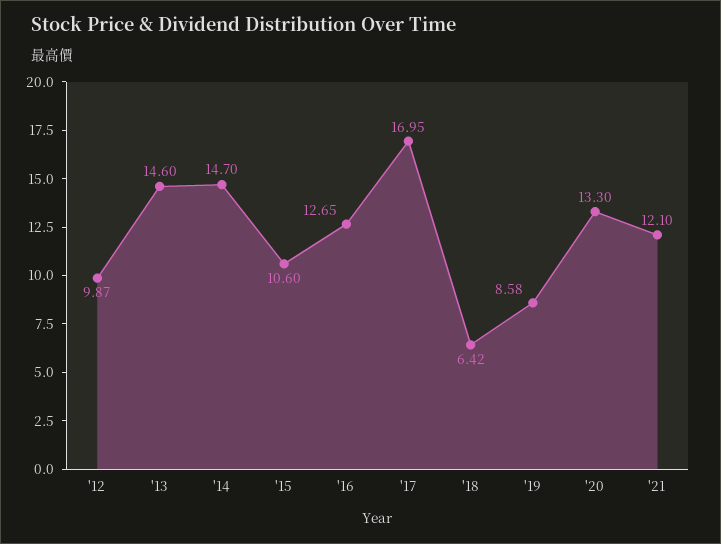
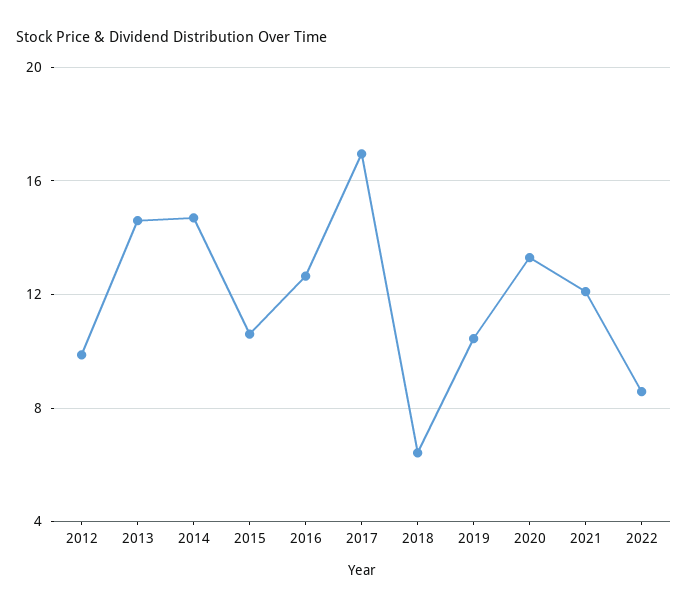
'19: 8.58 -> 10.5
2022: none -> 8.5

